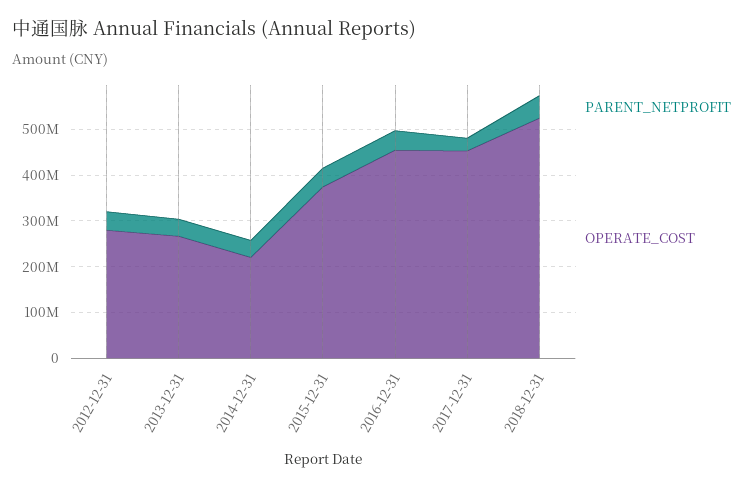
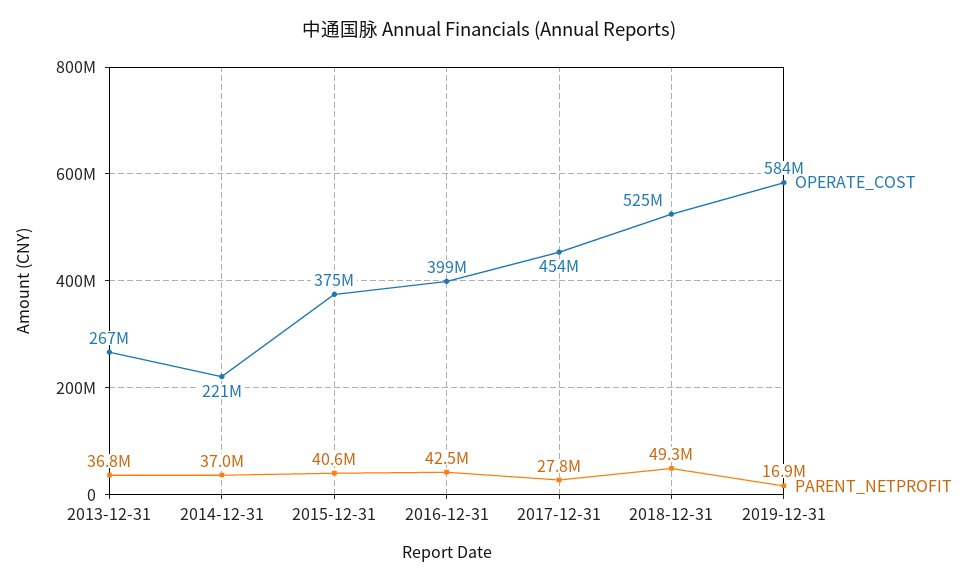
PARENT_NETPROFIT, 2012-12-31: 40000000 -> none
OPERATE_COST, 2012-12-31: 280000000 -> none
OPERATE_COST, 2016-12-31: 460000000 -> 399000000
OPERATE_COST, 2019-12-31: none -> 584000000
PARENT_NETPROFIT, 2019-12-31: none -> 16900000

